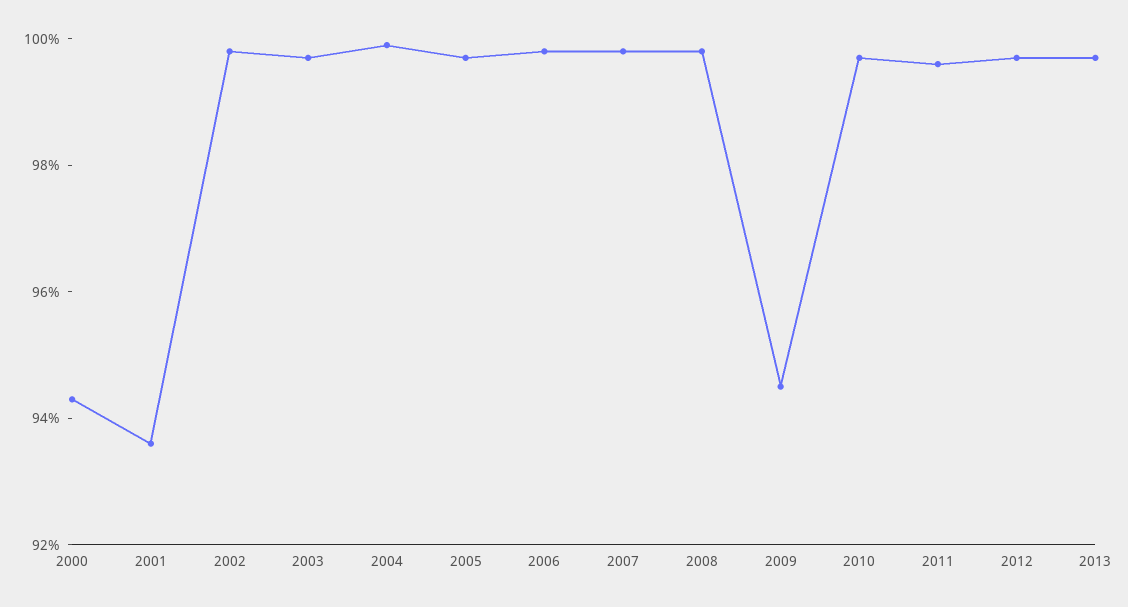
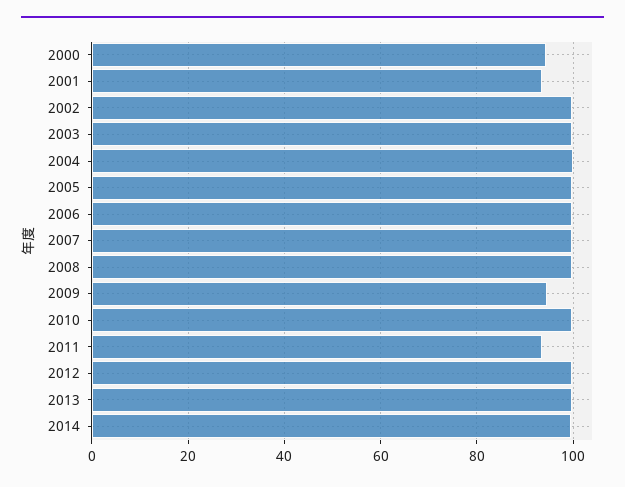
2011: 99.5 -> 94
2014: none -> 100

